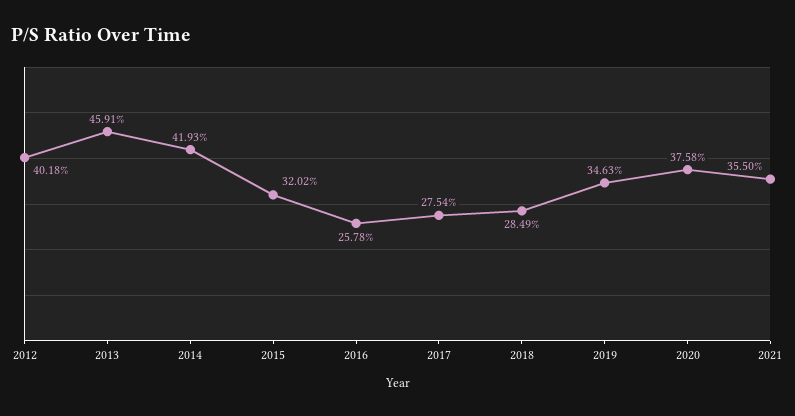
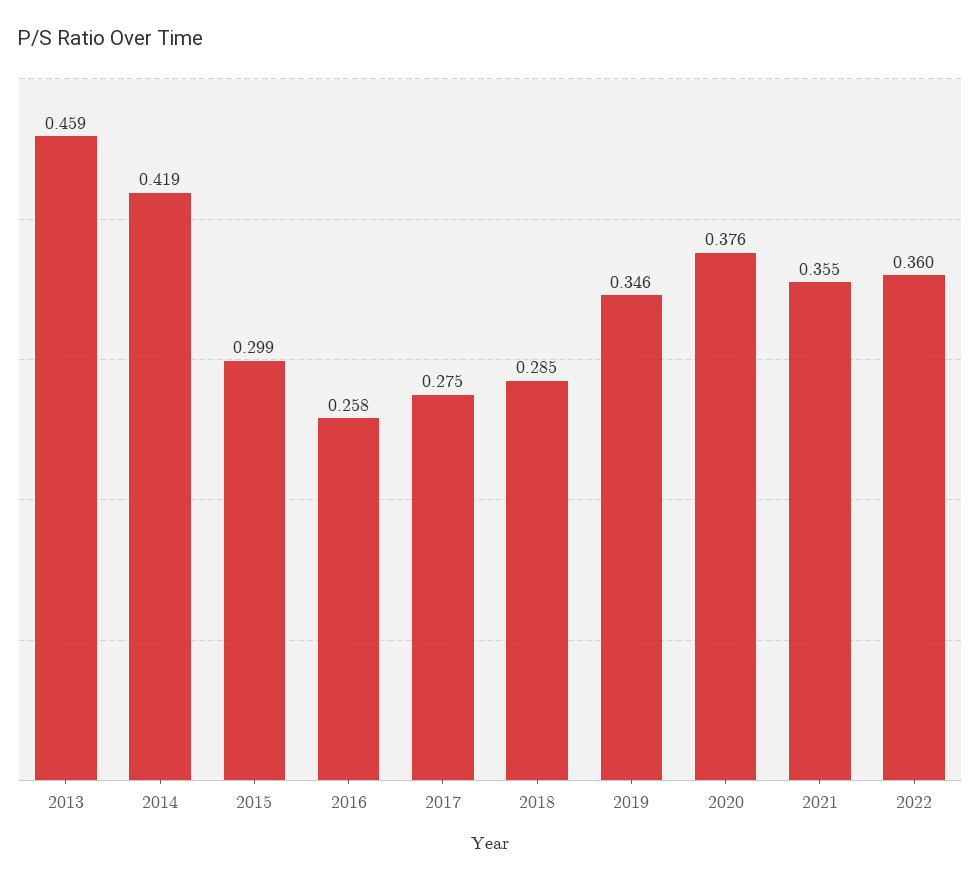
2012: 0.4018 -> none
2015: 0.3202 -> 0.299
2022: none -> 0.36

